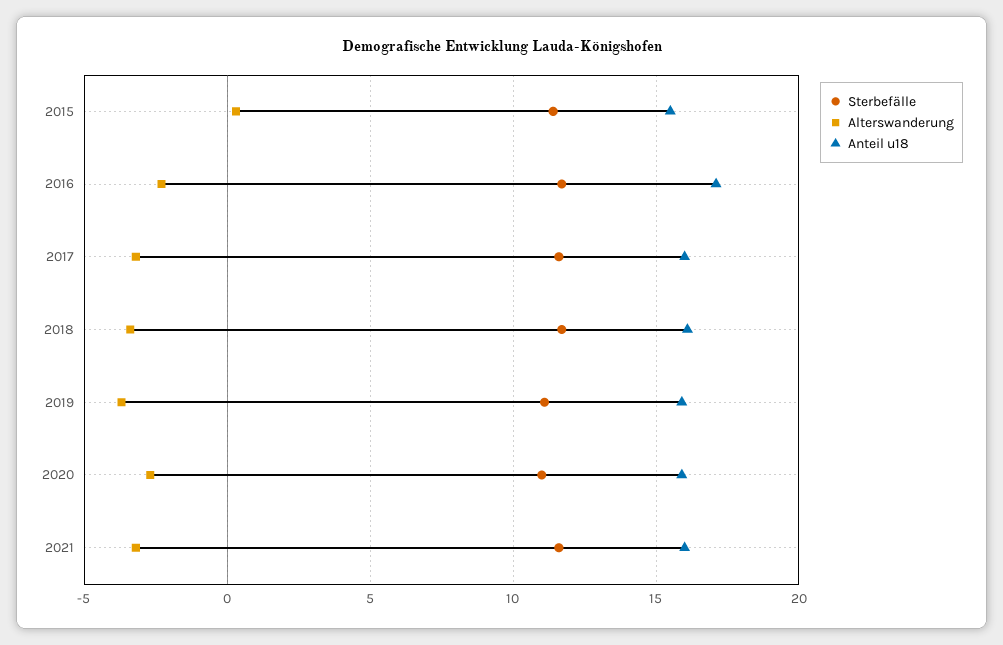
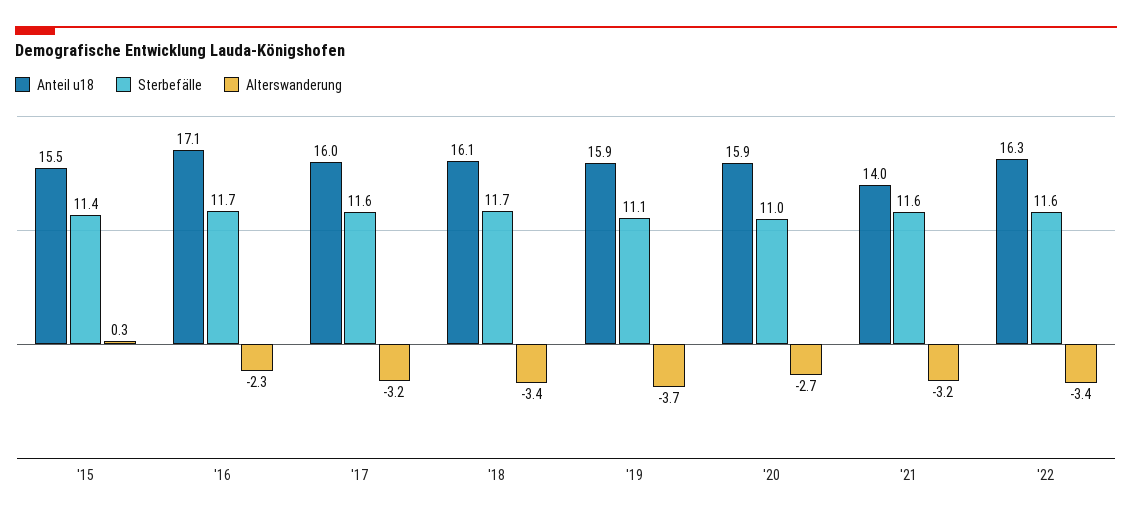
Anteil u18, 2021: 16 -> 14
Anteil u18, '22: none -> 16.3
Sterbefälle, '22: none -> 11.6
Alterswanderung, '22: none -> -3.4

